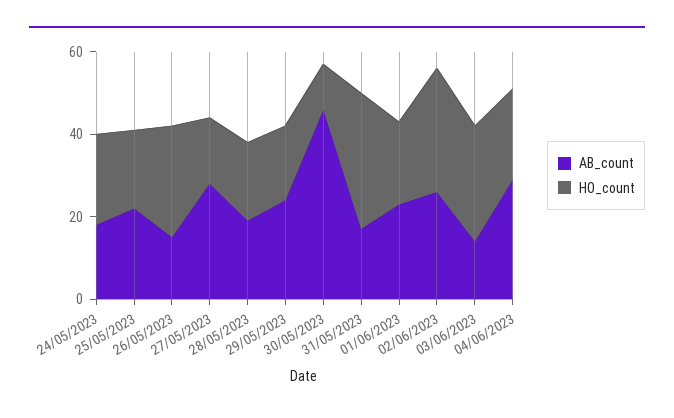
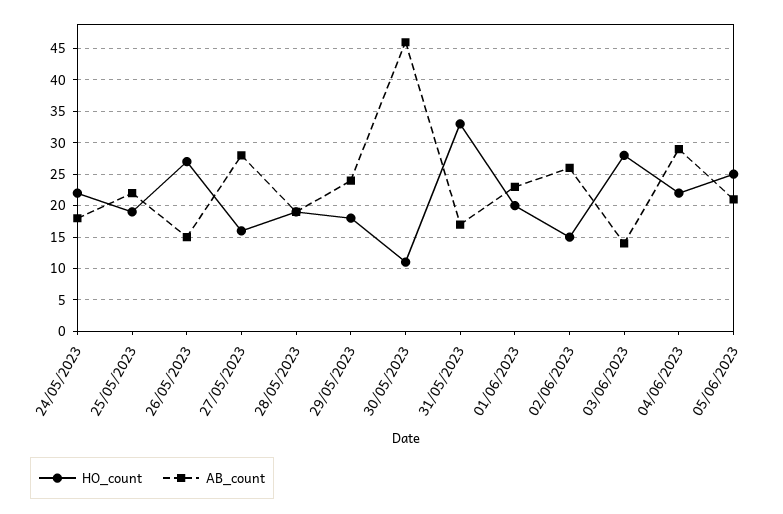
HO_count, 02/06/2023: 30 -> 15
HO_count, 05/06/2023: none -> 25
AB_count, 05/06/2023: none -> 21

